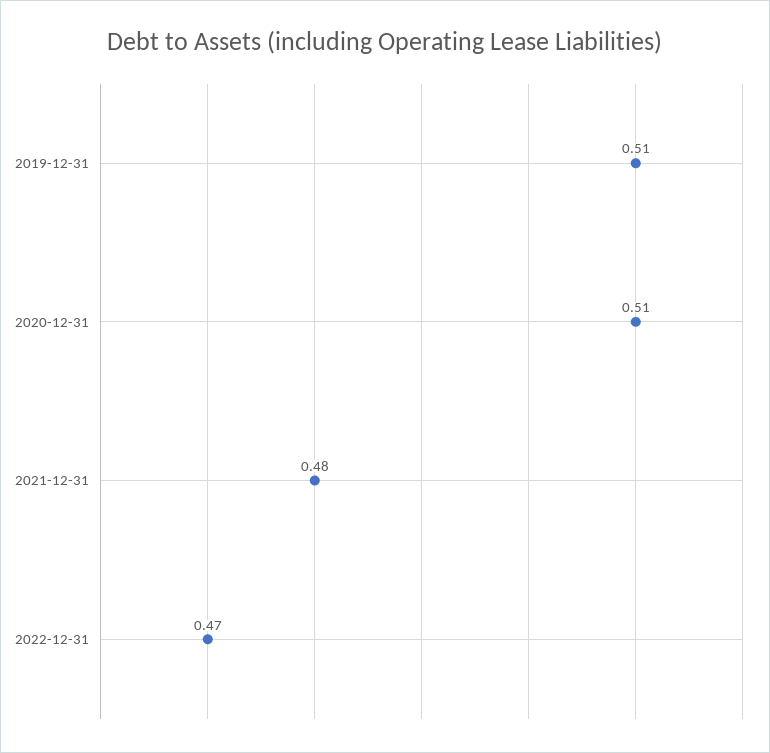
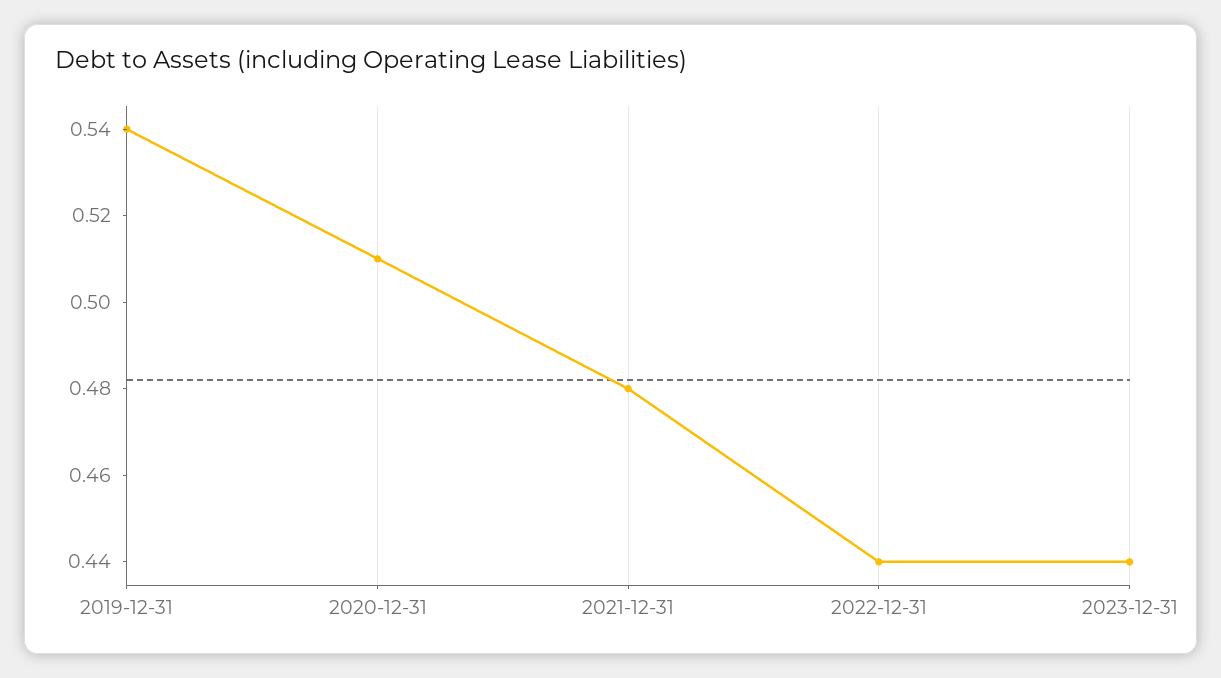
2019-12-31: 0.51 -> 0.54
2022-12-31: 0.47 -> 0.44
2023-12-31: none -> 0.44

